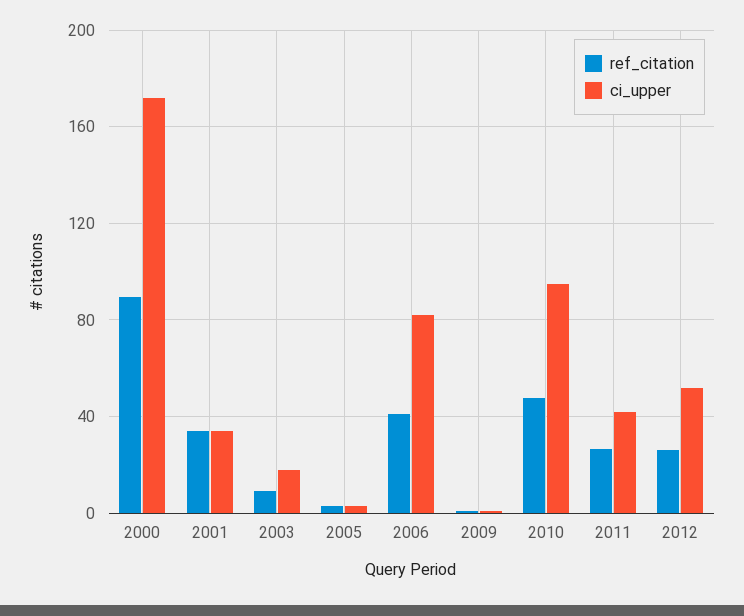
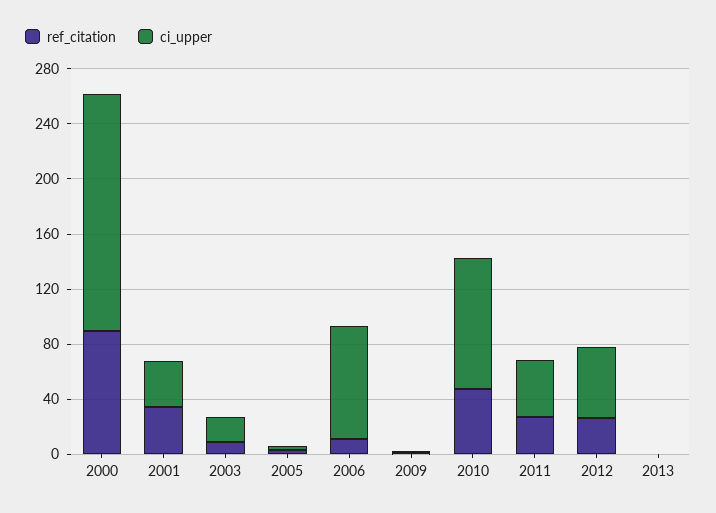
ref_citation, 2006: 40 -> 10
ref_citation, 2013: none -> 0
ci_upper, 2013: none -> 0

